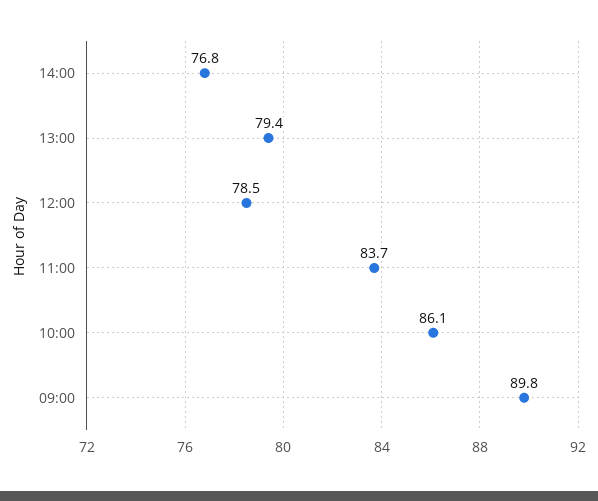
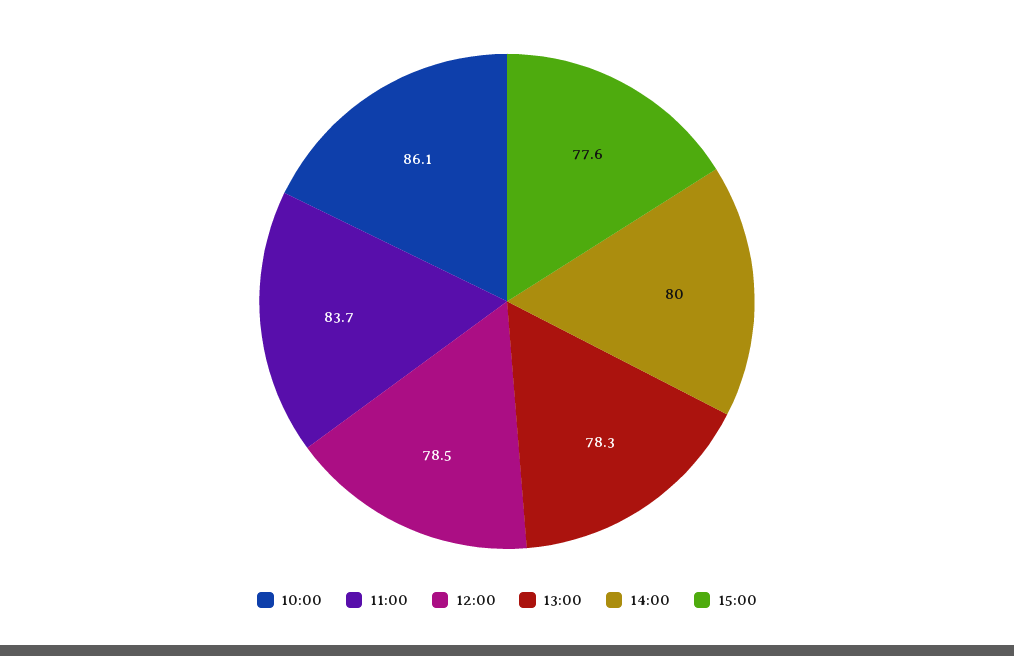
14:00: 76.8 -> 80
13:00: 79.4 -> 78.3
09:00: 89.8 -> none
15:00: none -> 77.6

